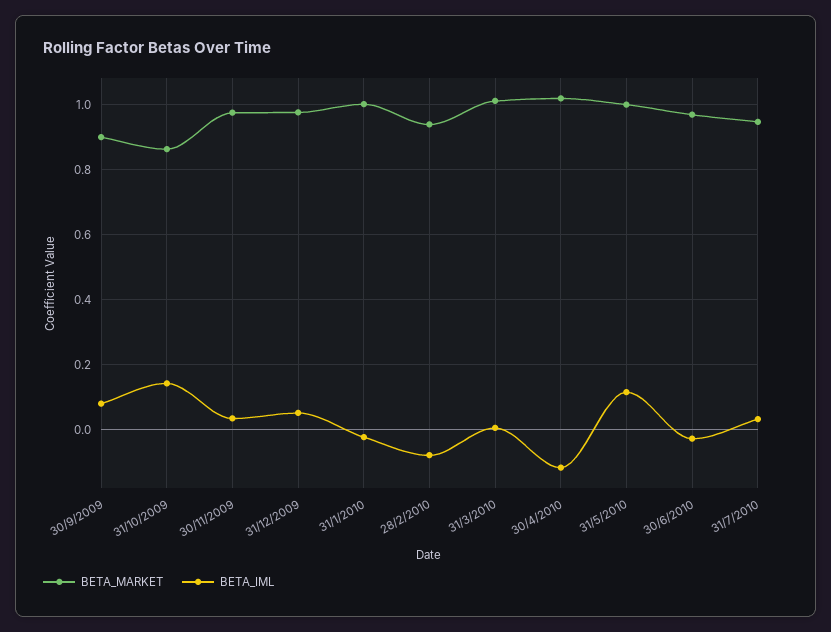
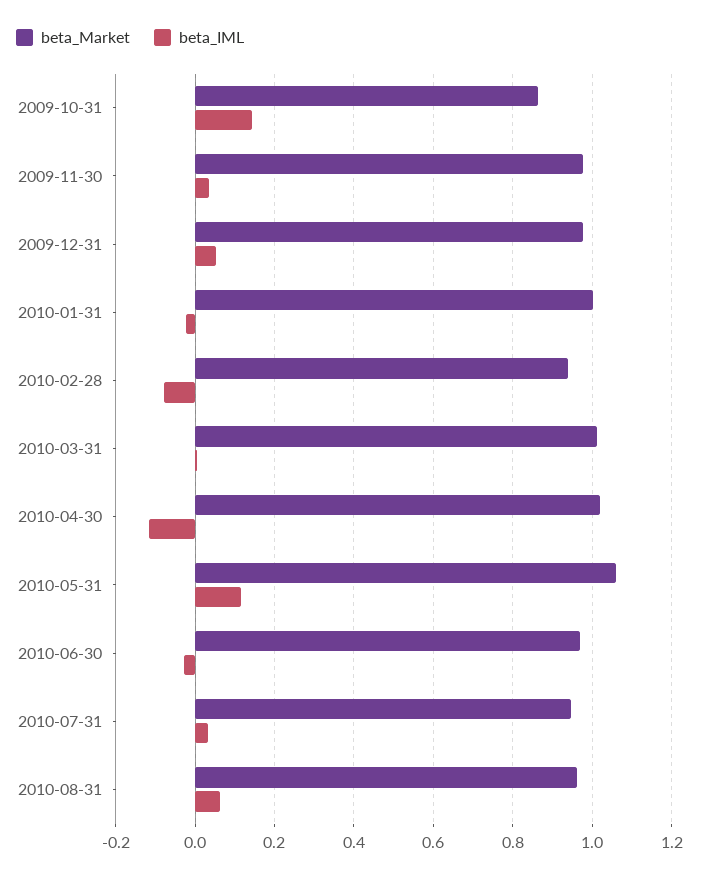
BETA_MARKET, 30/9/2009: 0.9 -> none
BETA_IML, 30/9/2009: 0.08 -> none
BETA_MARKET, 31/5/2010: 1 -> 1.06
BETA_MARKET, 2010-08-31: none -> 0.96
BETA_IML, 2010-08-31: none -> 0.06

